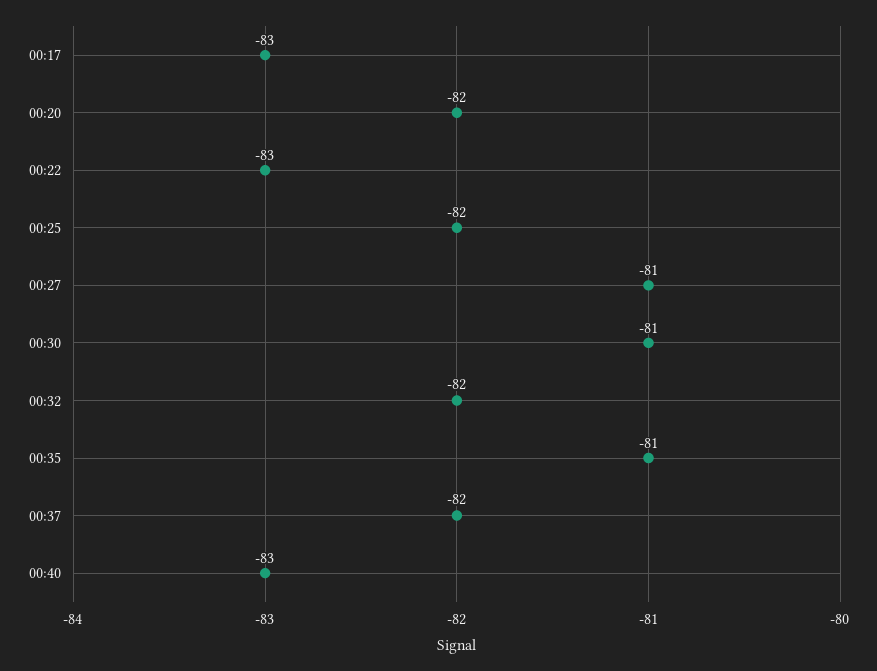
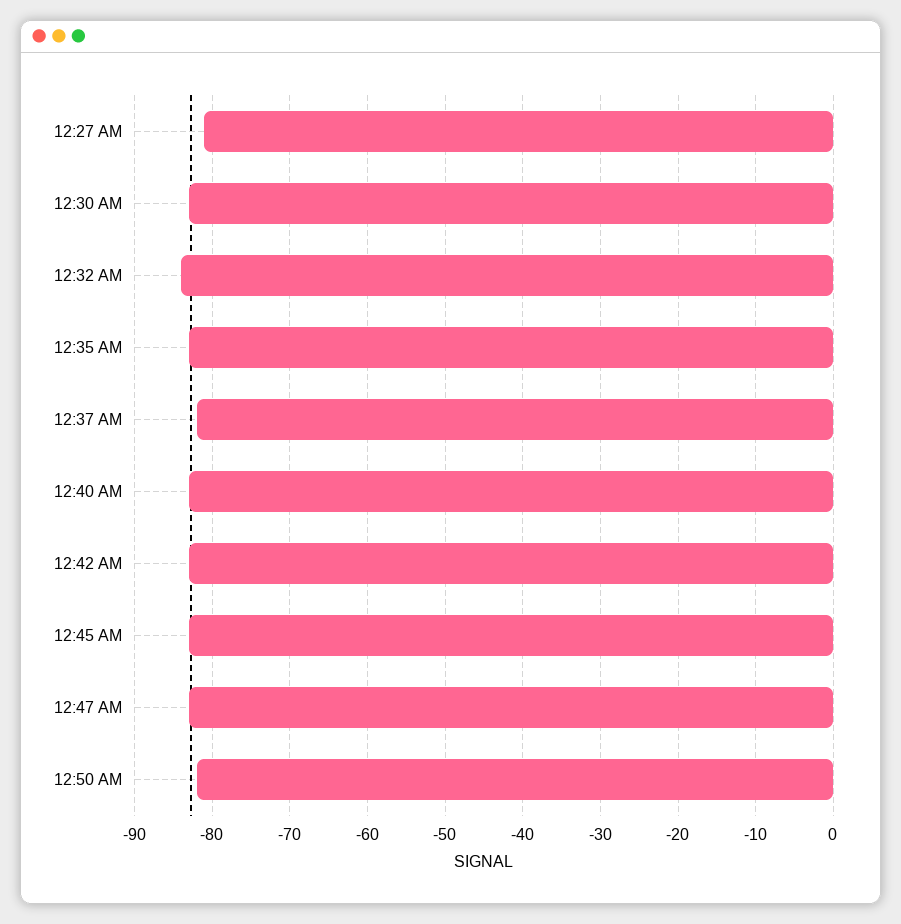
00:17: -83 -> none
00:20: -82 -> none
00:22: -83 -> none
00:25: -82 -> none
00:30: -81 -> -83
00:32: -82 -> -84
00:35: -81 -> -83
12:42 AM: none -> -83
12:45 AM: none -> -83
12:47 AM: none -> -83
12:50 AM: none -> -82

